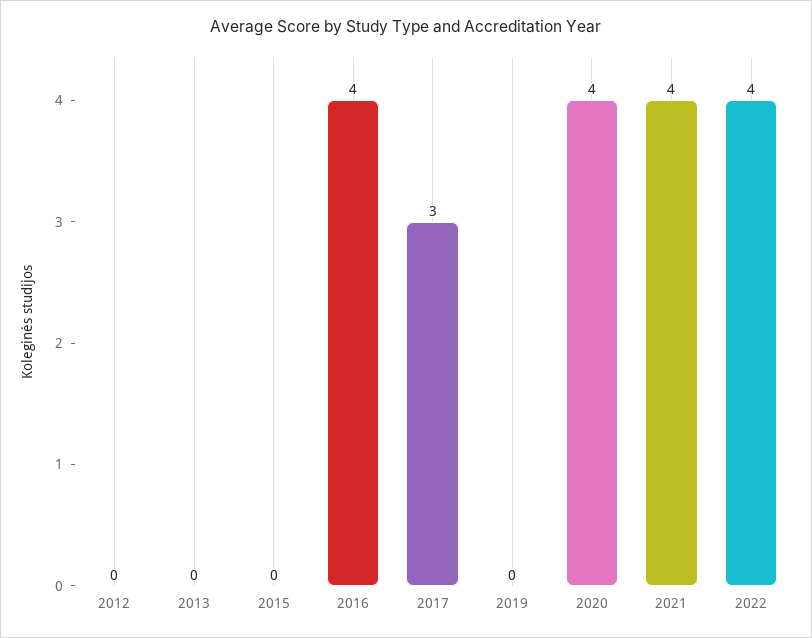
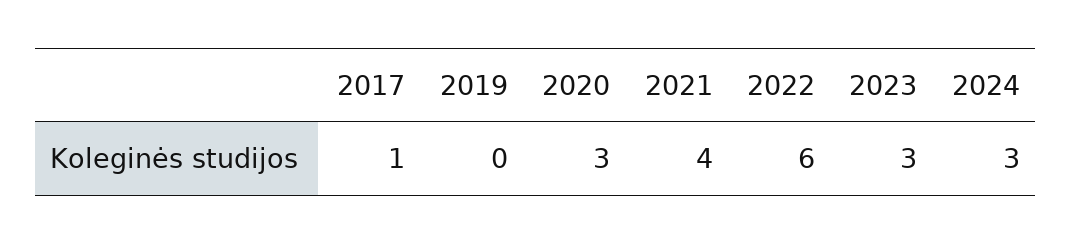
2012: 0 -> none
2013: 0 -> none
2015: 0 -> none
2016: 4 -> none
2017: 3 -> 1
2020: 4 -> 3
2022: 4 -> 6
2023: none -> 3
2024: none -> 3

